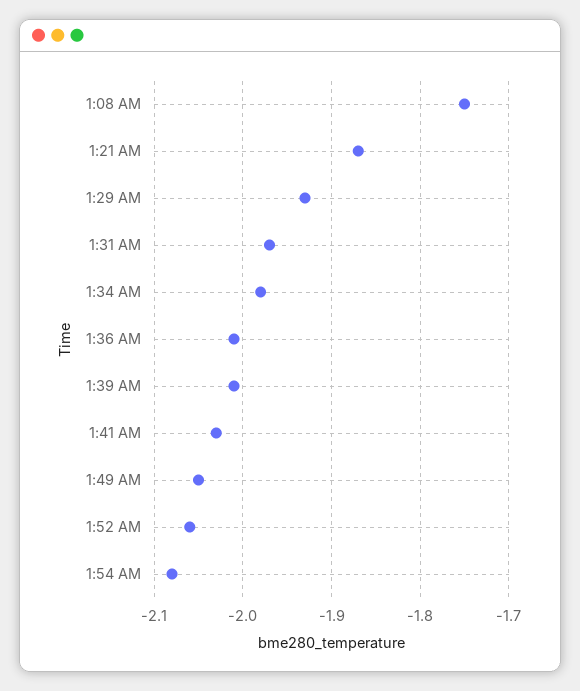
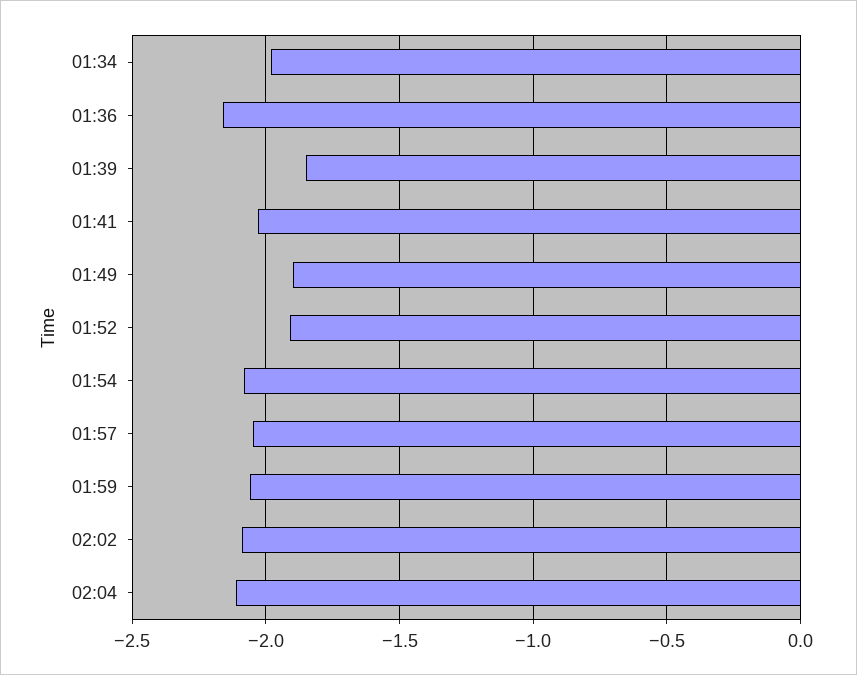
1:08 AM: -1.75 -> none
1:21 AM: -1.87 -> none
1:29 AM: -1.93 -> none
1:31 AM: -1.97 -> none
1:36 AM: -2.01 -> -2.15
1:39 AM: -2.01 -> -1.85
1:49 AM: -2.05 -> -1.9
1:52 AM: -2.06 -> -1.9
01:57: none -> -2.05
01:59: none -> -2.05
02:02: none -> -2.1
02:04: none -> -2.1

